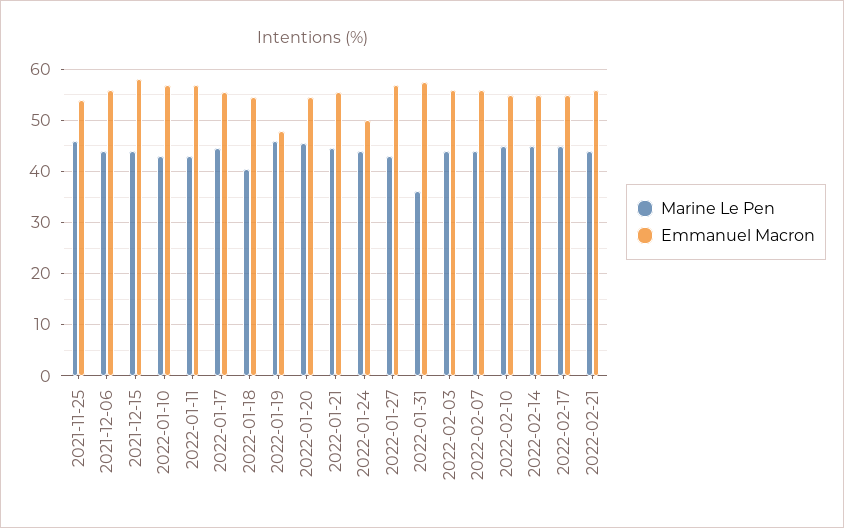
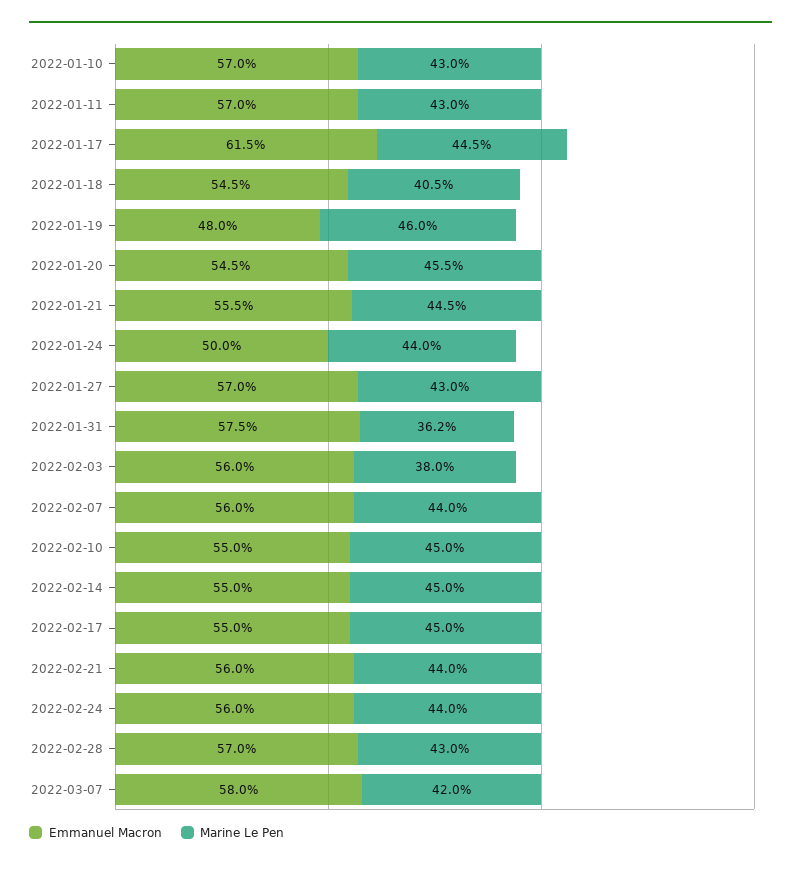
Marine Le Pen, 2021-11-25: 46 -> none
Emmanuel Macron, 2021-11-25: 54 -> none
Marine Le Pen, 2021-12-06: 44 -> none
Emmanuel Macron, 2021-12-06: 56 -> none
Marine Le Pen, 2021-12-15: 44 -> none
Emmanuel Macron, 2021-12-15: 58 -> none
Emmanuel Macron, 2022-01-17: 56 -> 61.5
Marine Le Pen, 2022-02-03: 44 -> 38
Emmanuel Macron, 2022-02-24: none -> 56
Marine Le Pen, 2022-02-24: none -> 44
Emmanuel Macron, 2022-02-28: none -> 57
Marine Le Pen, 2022-02-28: none -> 43
Emmanuel Macron, 2022-03-07: none -> 58
Marine Le Pen, 2022-03-07: none -> 42

